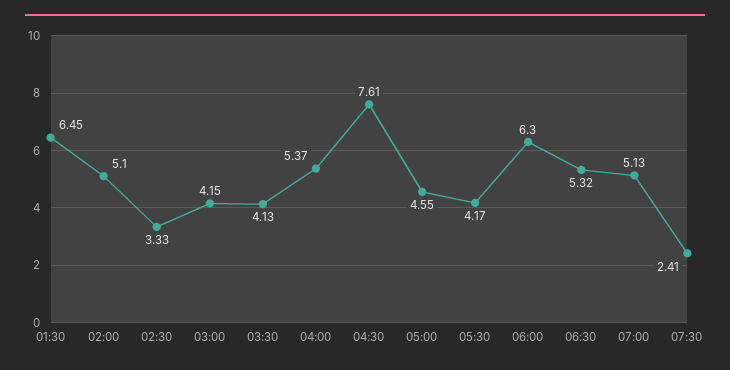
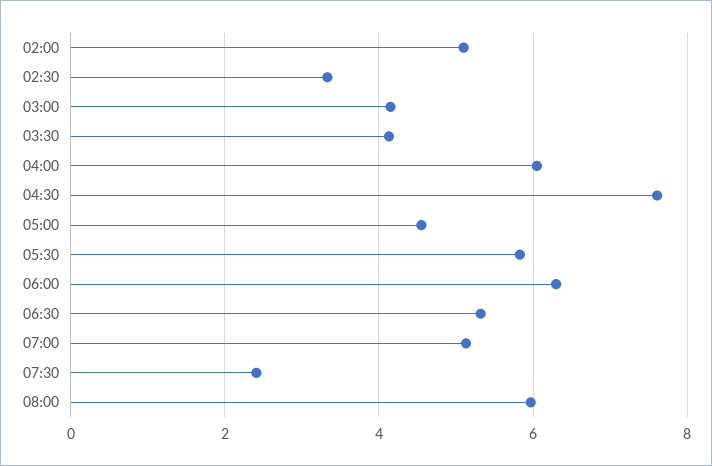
01:30: 6.45 -> none
04:00: 5.37 -> 6
05:30: 4.17 -> 5.8
08:00: none -> 6

